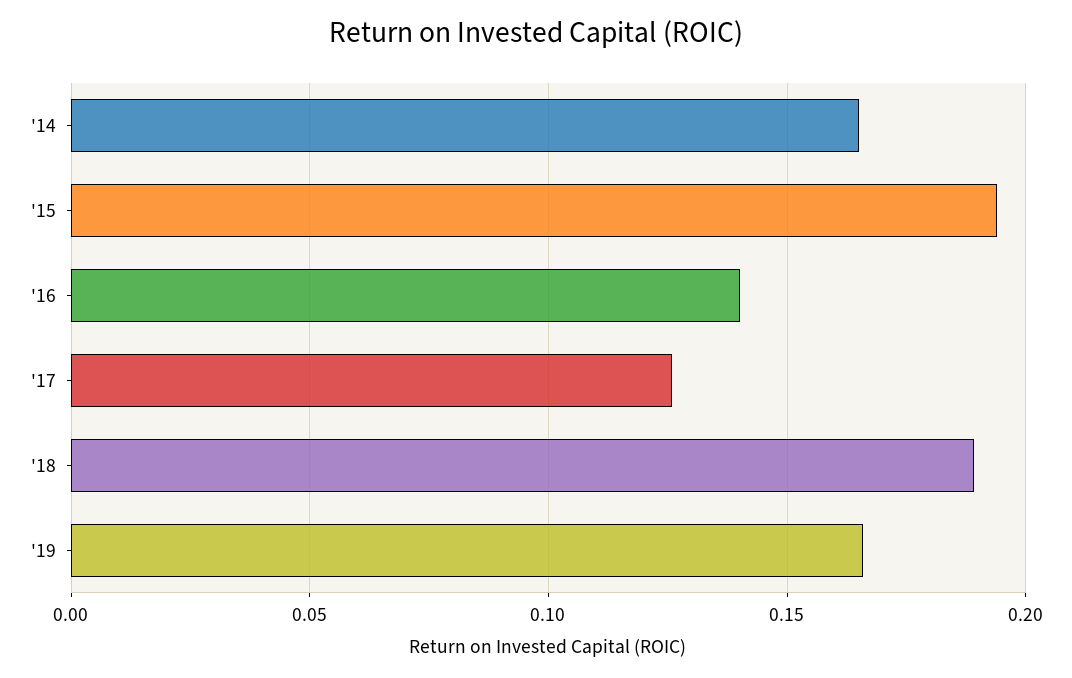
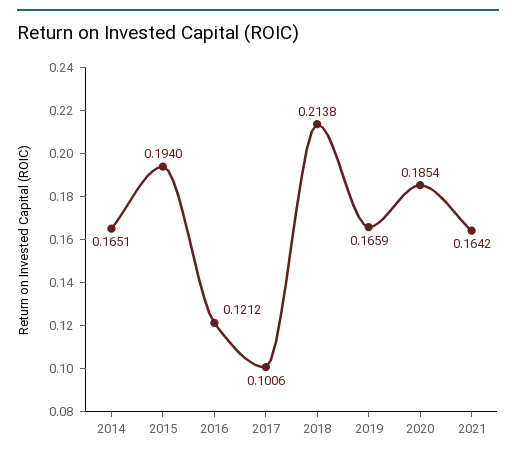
'16: 0.14 -> 0.1212
'17: 0.125 -> 0.1006
'18: 0.19 -> 0.2138
2020: none -> 0.1854
2021: none -> 0.1642

